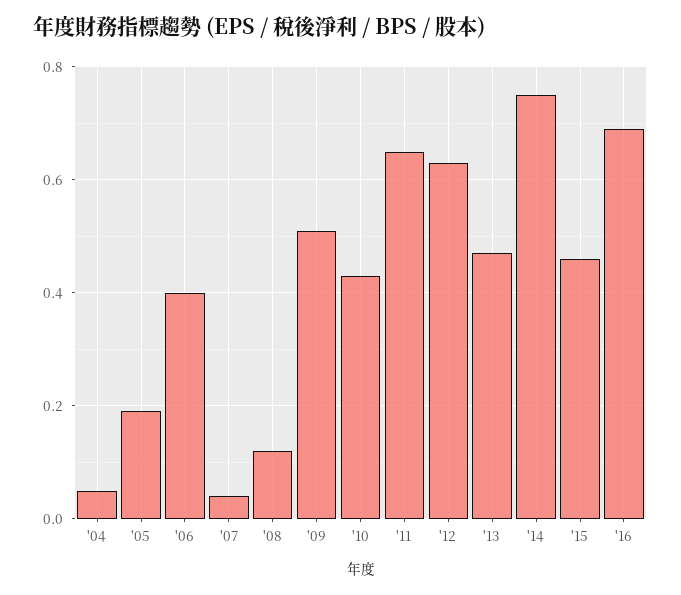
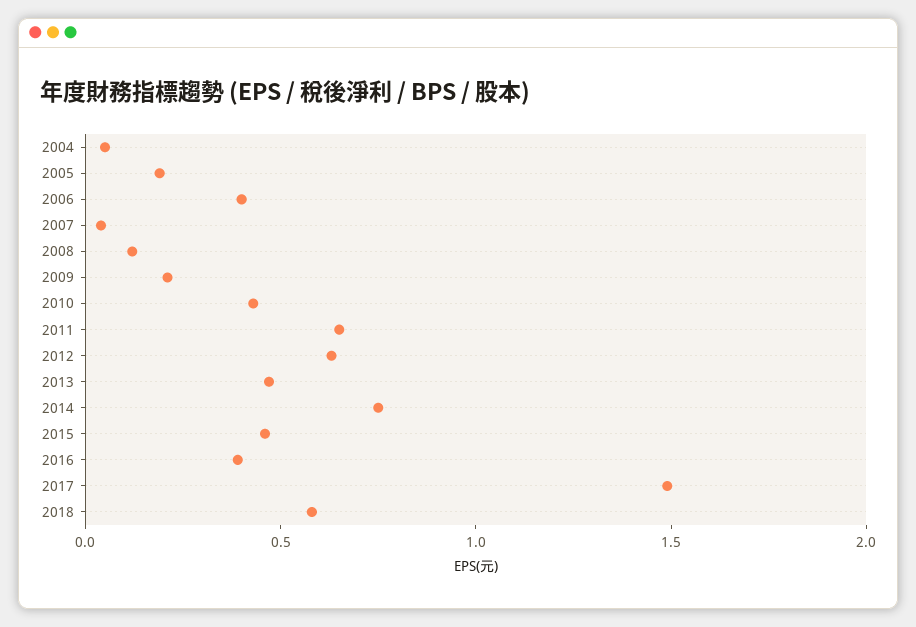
'09: 0.5 -> 0.2
'16: 0.7 -> 0.4
2017: none -> 1.5
2018: none -> 0.6

